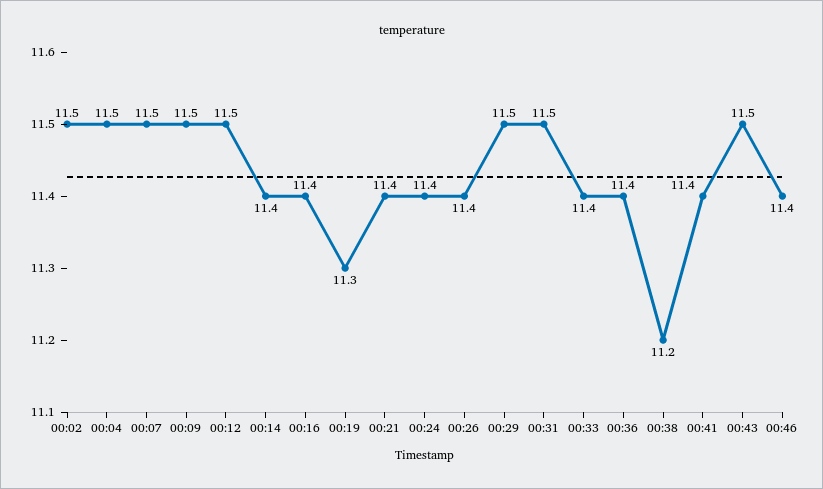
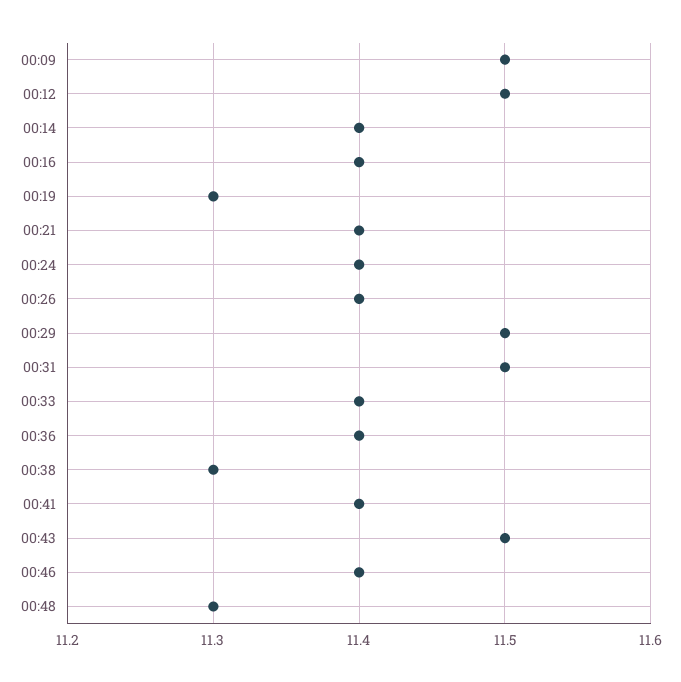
00:02: 11.5 -> none
00:04: 11.5 -> none
00:07: 11.5 -> none
00:38: 11.2 -> 11.3
00:48: none -> 11.3

